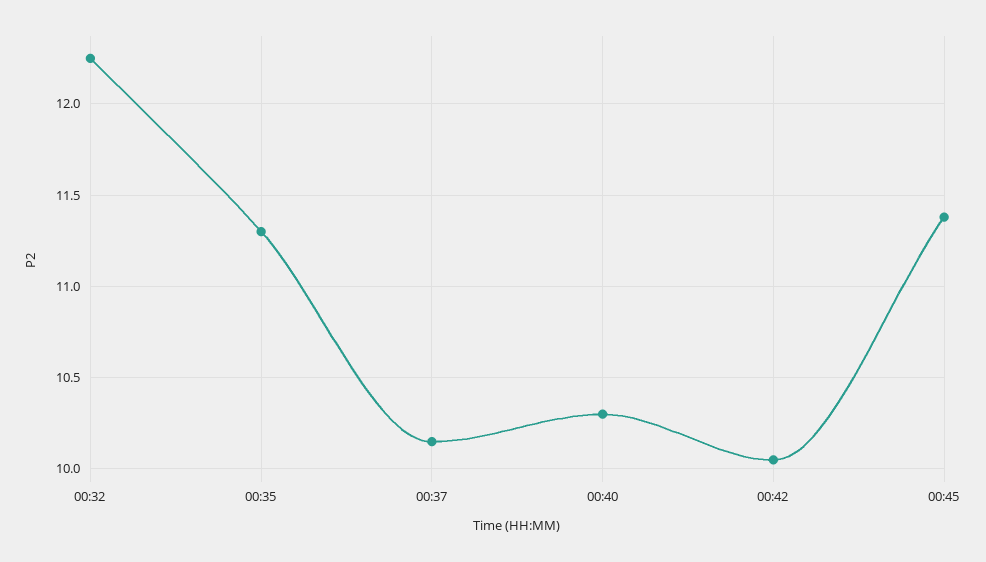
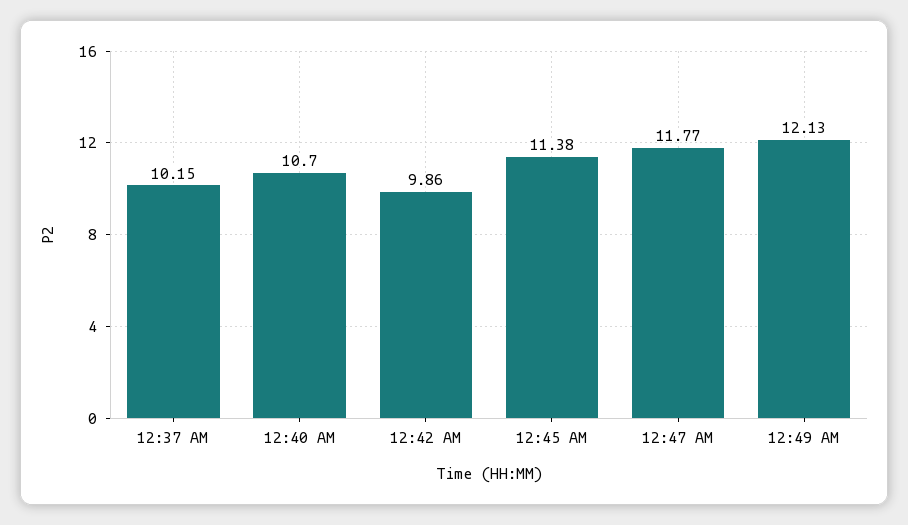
00:32: 12.25 -> none
00:35: 11.3 -> none
00:40: 10.3 -> 10.7
00:42: 10.05 -> 9.86
12:47 AM: none -> 11.77
12:49 AM: none -> 12.13

